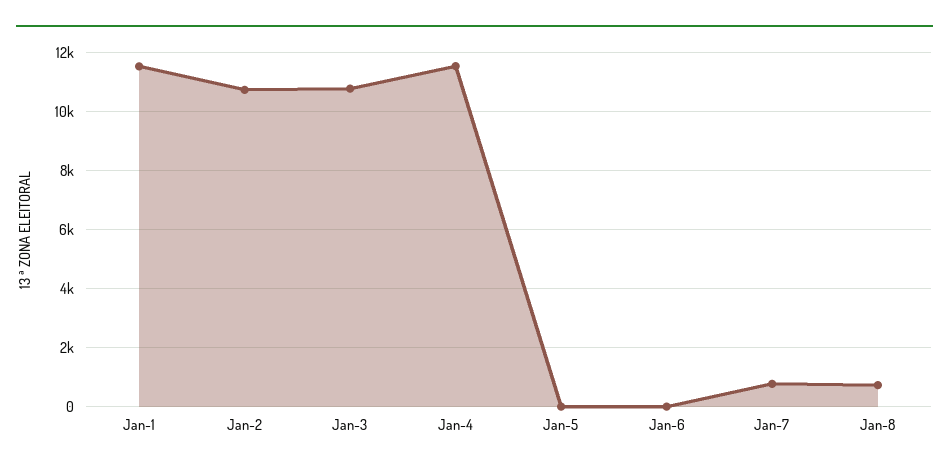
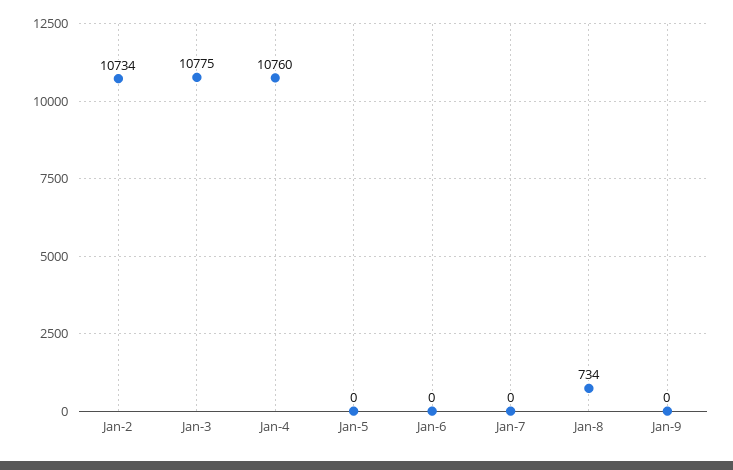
Jan-1: 11500 -> none
Jan-4: 11500 -> 10760
Jan-7: 750 -> 0
Jan-9: none -> 0

